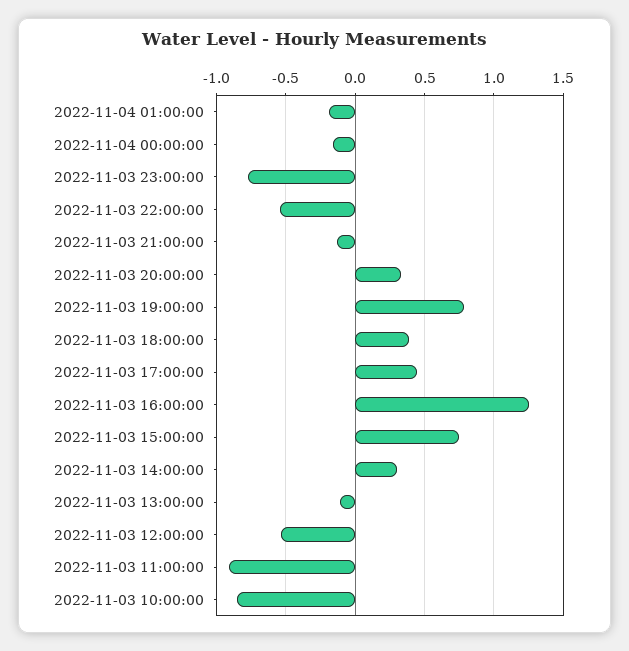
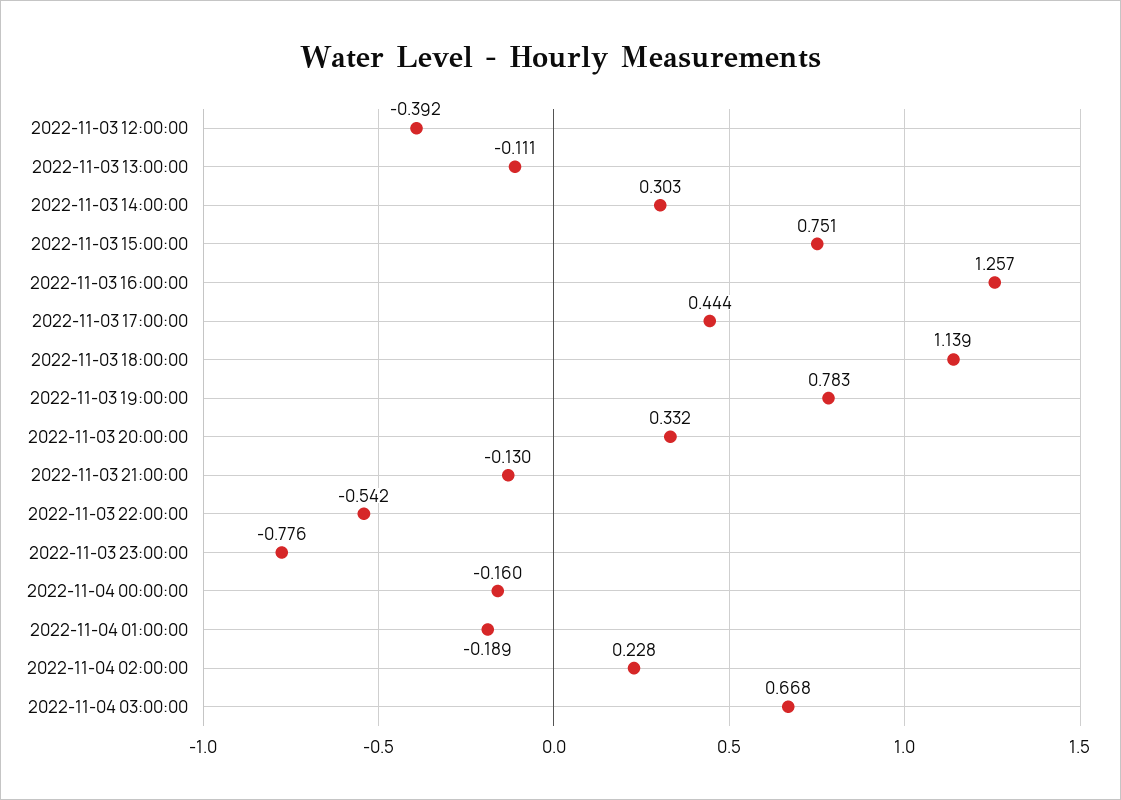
2022-11-03 18:00:00: 0.4 -> 1.139
2022-11-03 12:00:00: -0.55 -> -0.392
2022-11-03 11:00:00: -0.9 -> none
2022-11-03 10:00:00: -0.85 -> none
2022-11-04 02:00:00: none -> 0.228
2022-11-04 03:00:00: none -> 0.668

